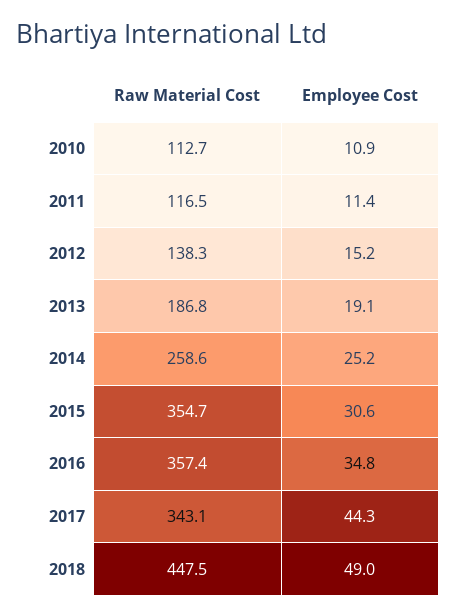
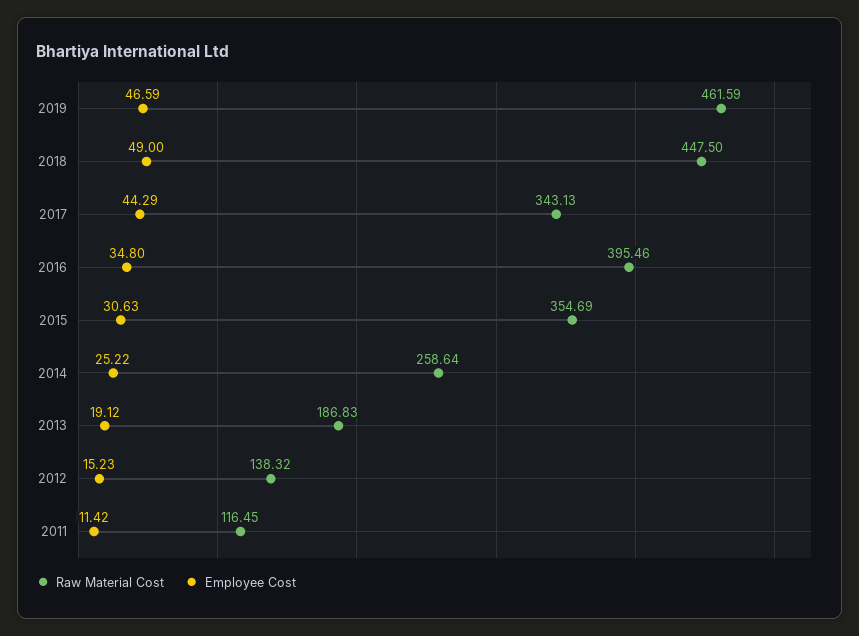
Raw Material Cost, 2010: 112.7 -> none
Employee Cost, 2010: 10.9 -> none
Raw Material Cost, 2016: 357.4 -> 395.46
Raw Material Cost, 2019: none -> 461.59
Employee Cost, 2019: none -> 46.59

